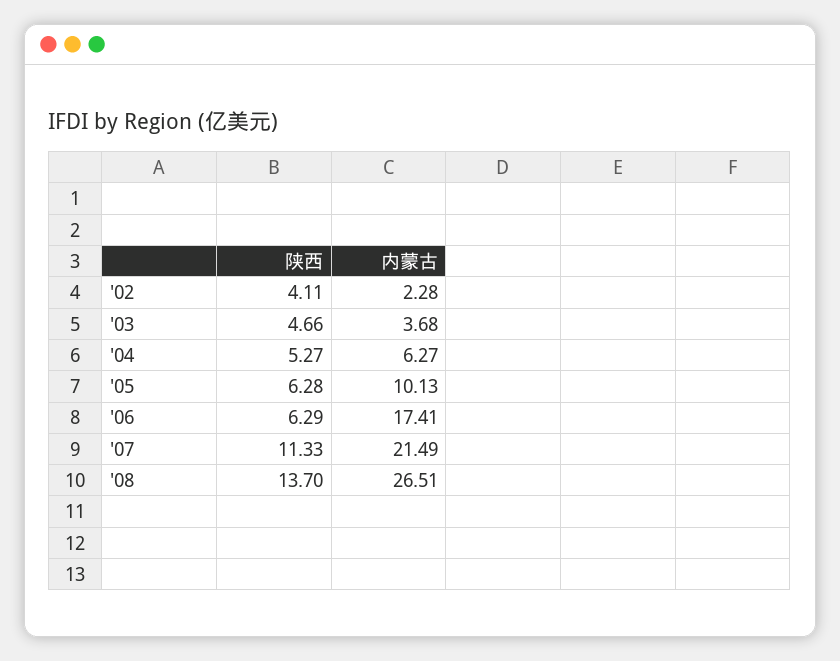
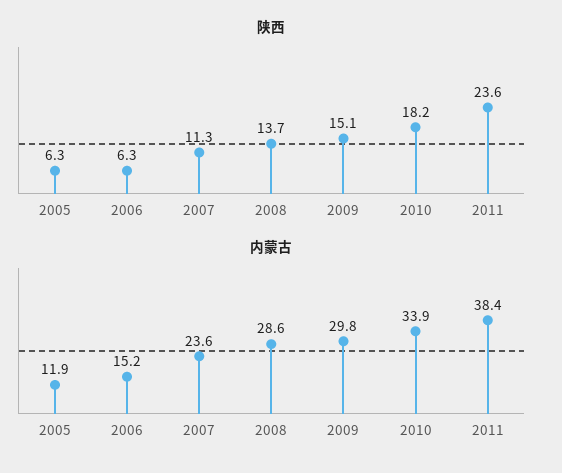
陕西, '02: 4.11 -> none
内蒙古, '02: 2.28 -> none
陕西, '03: 4.66 -> none
内蒙古, '03: 3.68 -> none
陕西, '04: 5.27 -> none
内蒙古, '04: 6.27 -> none
内蒙古, '05: 10.13 -> 11.9
内蒙古, '06: 17.41 -> 15.2
内蒙古, '07: 21.49 -> 23.6
内蒙古, '08: 26.51 -> 28.6
陕西, 2009: none -> 15.1
陕西, 2010: none -> 18.2
陕西, 2011: none -> 23.6
内蒙古, 2009: none -> 29.8
内蒙古, 2010: none -> 33.9
内蒙古, 2011: none -> 38.4

